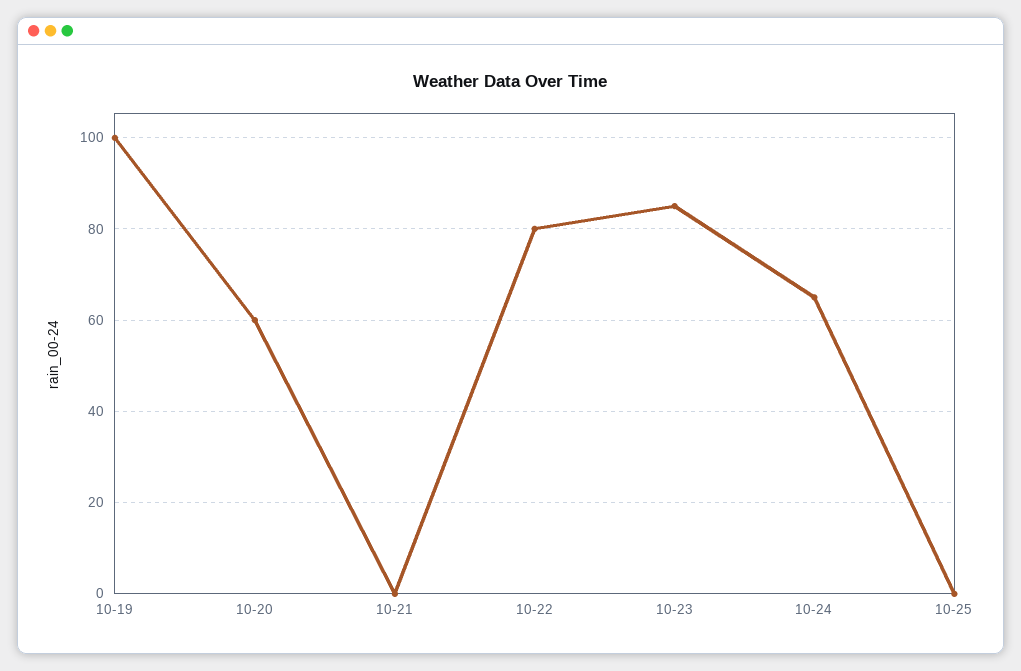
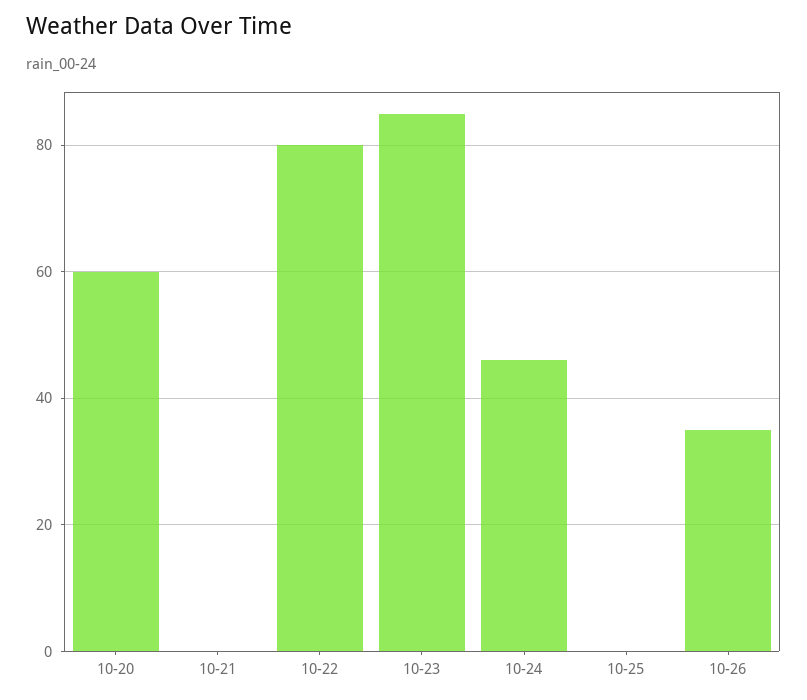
10-19: 100 -> none
10-24: 65 -> 45
10-26: none -> 35

